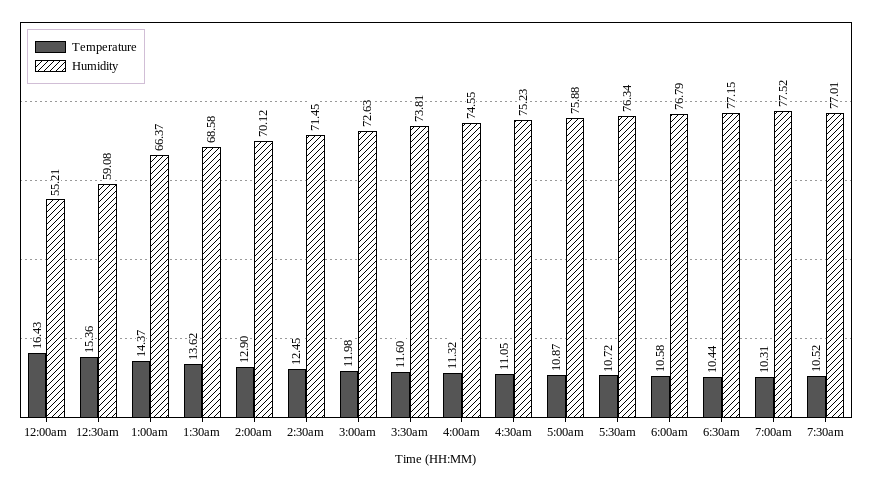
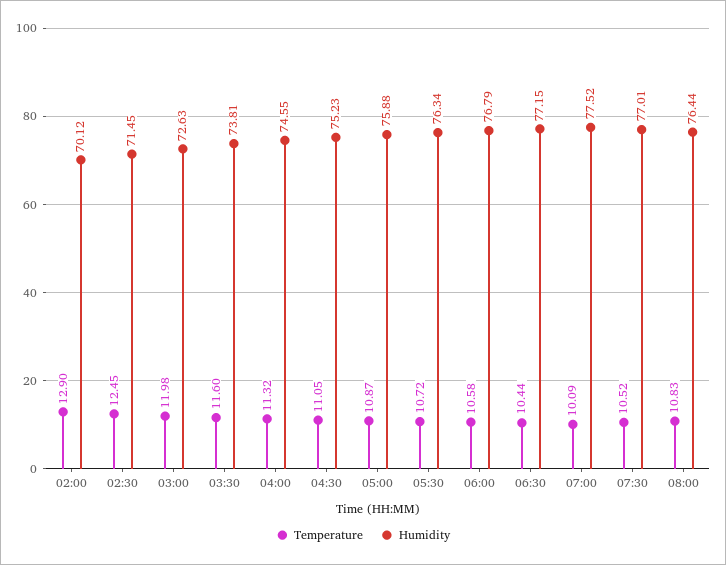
Temperature, 12:00am: 16.43 -> none
Humidity, 12:00am: 55.21 -> none
Temperature, 12:30am: 15.36 -> none
Humidity, 12:30am: 59.08 -> none
Temperature, 1:00am: 14.37 -> none
Humidity, 1:00am: 66.37 -> none
Temperature, 1:30am: 13.62 -> none
Humidity, 1:30am: 68.58 -> none
Temperature, 7:00am: 10.31 -> 10.09
Temperature, 08:00: none -> 10.83
Humidity, 08:00: none -> 76.44

